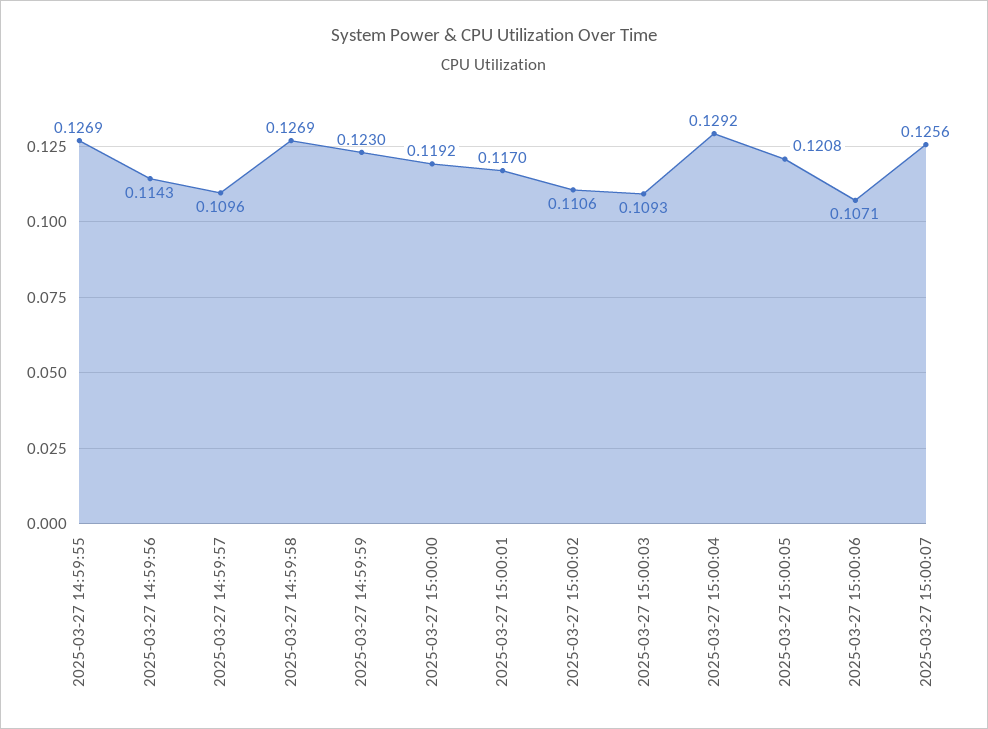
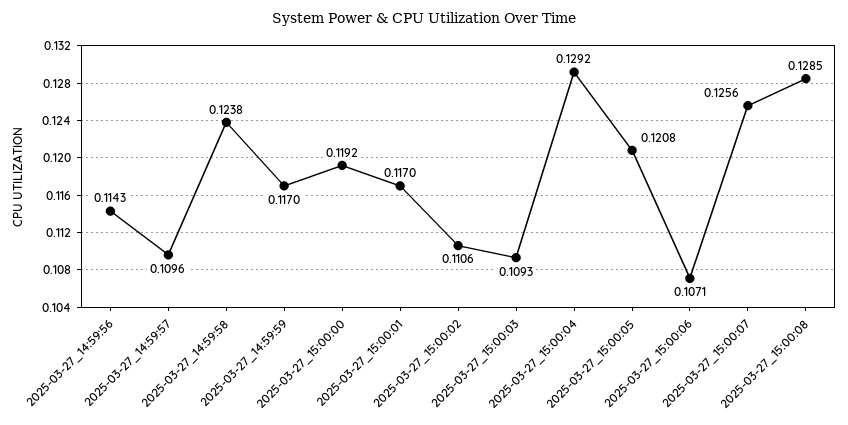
2025-03-27 14:59:55: 0.1269 -> none
2025-03-27 14:59:58: 0.1269 -> 0.1238
2025-03-27 14:59:59: 0.123 -> 0.117
2025-03-27_15:00:08: none -> 0.1285

